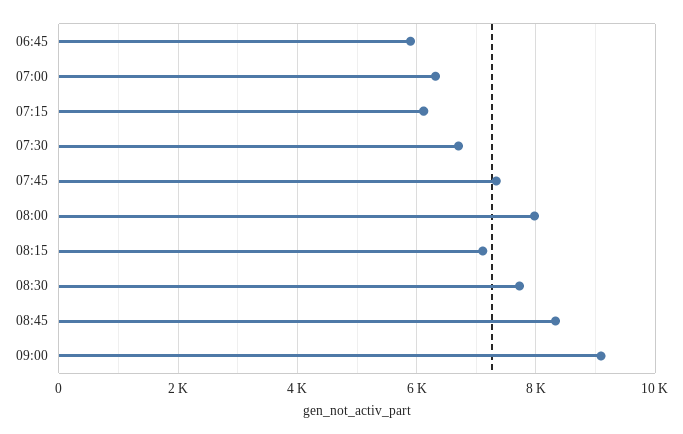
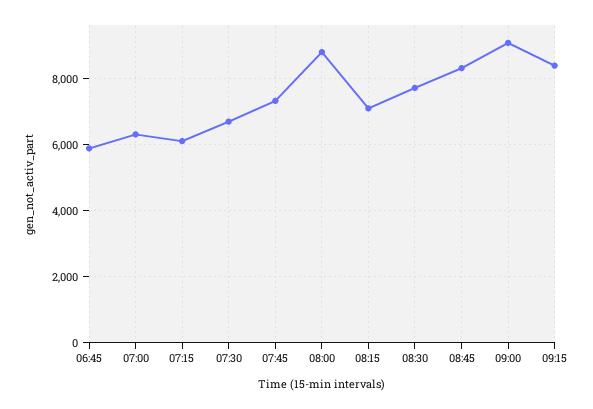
08:00: 8000 -> 8800
09:15: none -> 8400

